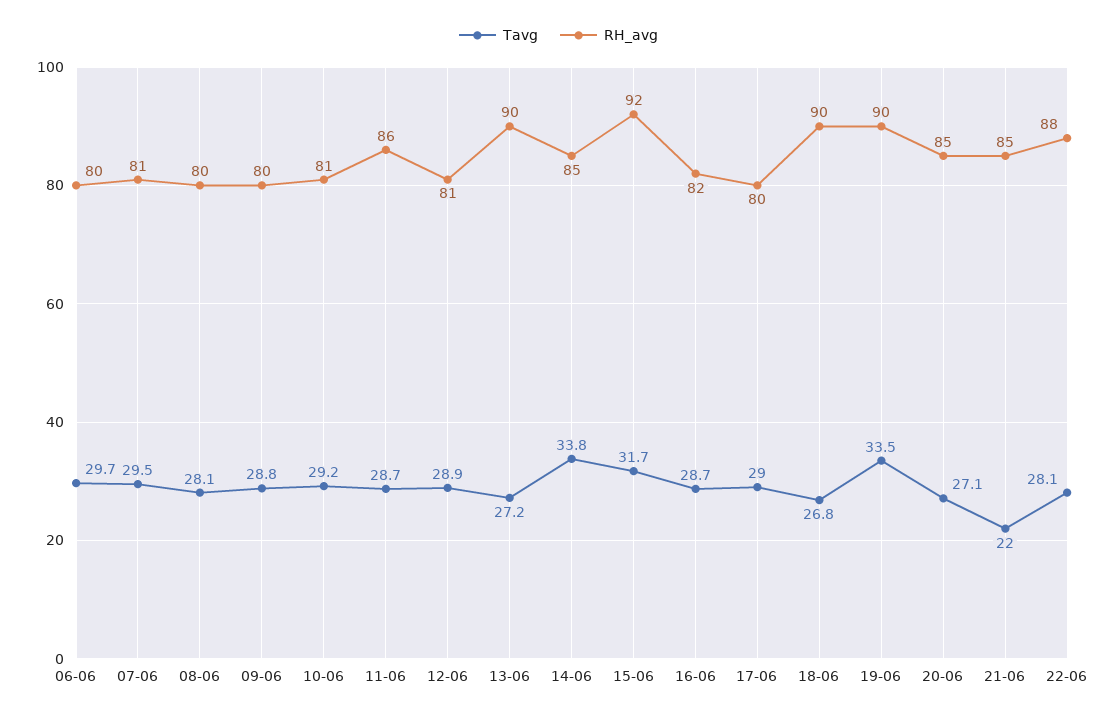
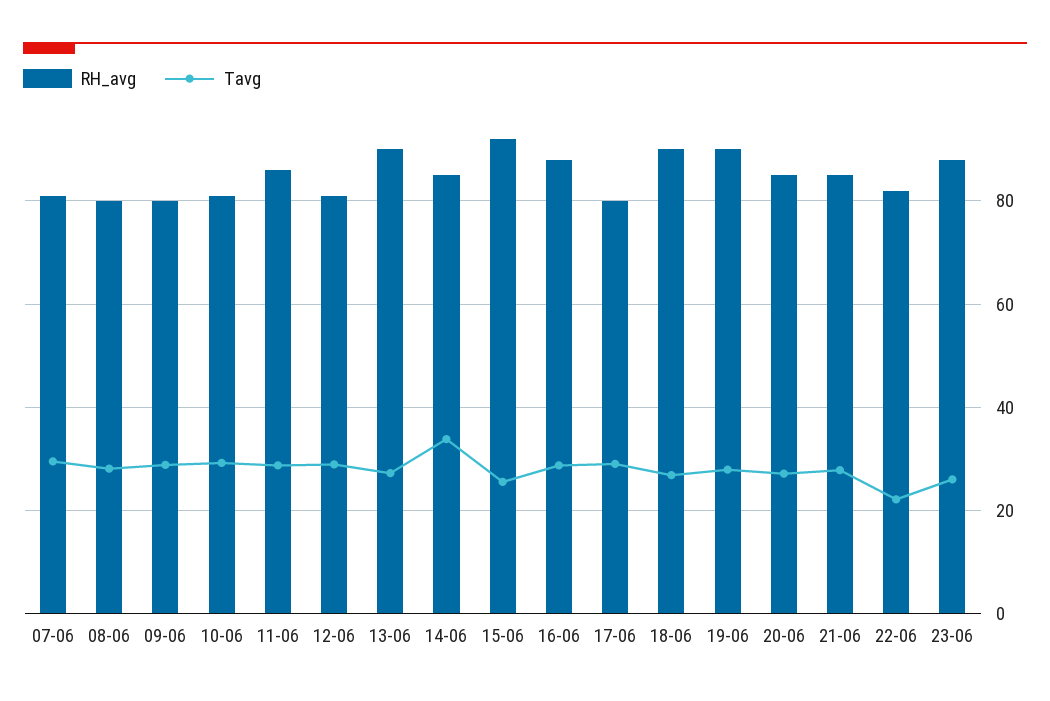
Tavg, 06-06: 29.7 -> none
RH_avg, 06-06: 80 -> none
Tavg, 15-06: 31.7 -> 26
RH_avg, 16-06: 82 -> 88
Tavg, 19-06: 33.5 -> 28
Tavg, 21-06: 22 -> 28
Tavg, 22-06: 28.1 -> 22
RH_avg, 22-06: 88 -> 82
RH_avg, 23-06: none -> 88
Tavg, 23-06: none -> 26

